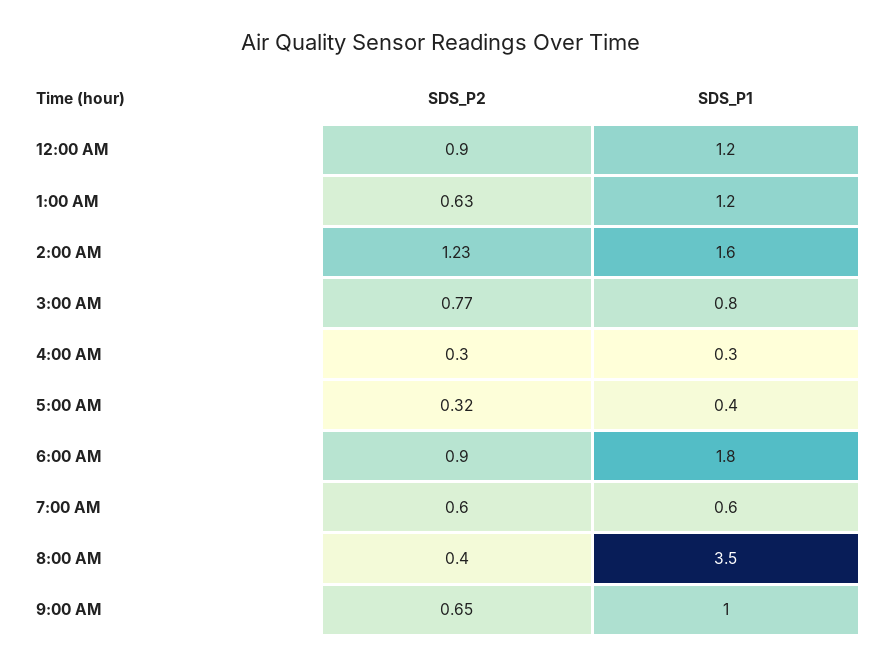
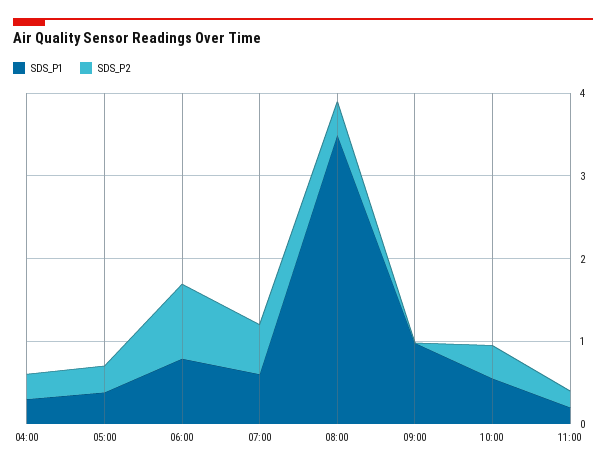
SDS_P2, 12:00 AM: 0.9 -> none
SDS_P1, 12:00 AM: 1.2 -> none
SDS_P2, 1:00 AM: 0.63 -> none
SDS_P1, 1:00 AM: 1.2 -> none
SDS_P2, 2:00 AM: 1.23 -> none
SDS_P1, 2:00 AM: 1.6 -> none
SDS_P2, 3:00 AM: 0.77 -> none
SDS_P1, 3:00 AM: 0.8 -> none
SDS_P1, 6:00 AM: 1.8 -> 0.8
SDS_P2, 9:00 AM: 0.65 -> 0
SDS_P1, 10:00: none -> 0.6
SDS_P2, 10:00: none -> 0.4
SDS_P1, 11:00: none -> 0.2
SDS_P2, 11:00: none -> 0.2

